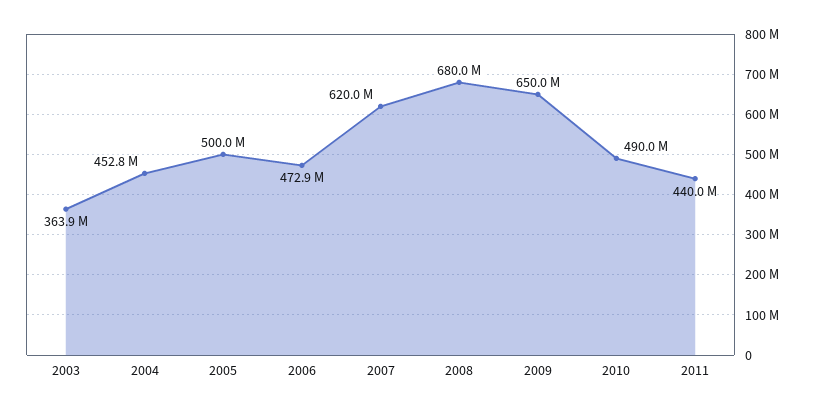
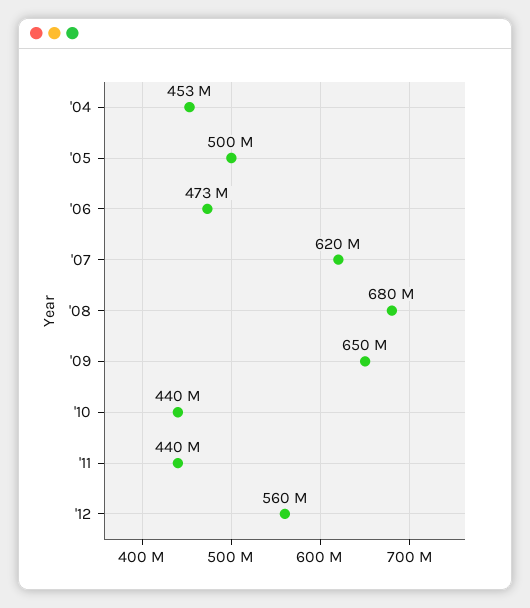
2003: 363900000 -> none
2010: 490000000 -> 440000000
'12: none -> 560000000

